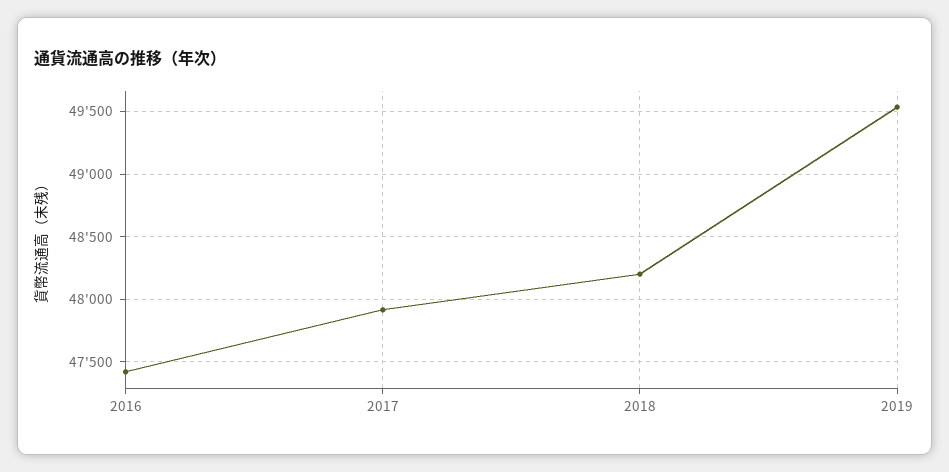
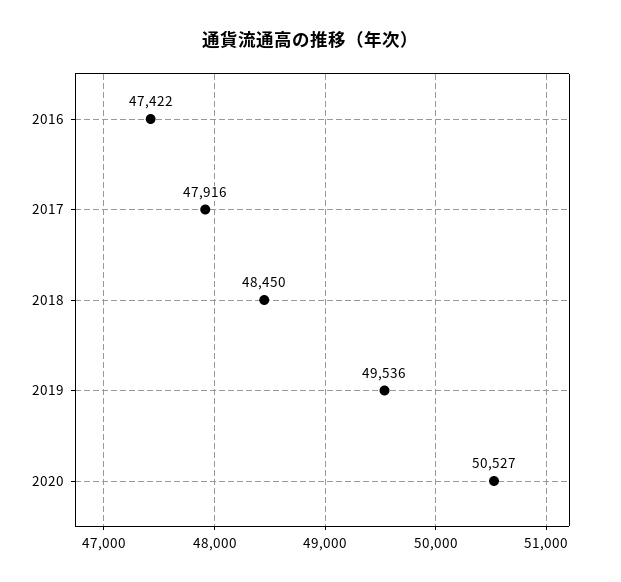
2018: 48200 -> 48450
2020: none -> 50527

